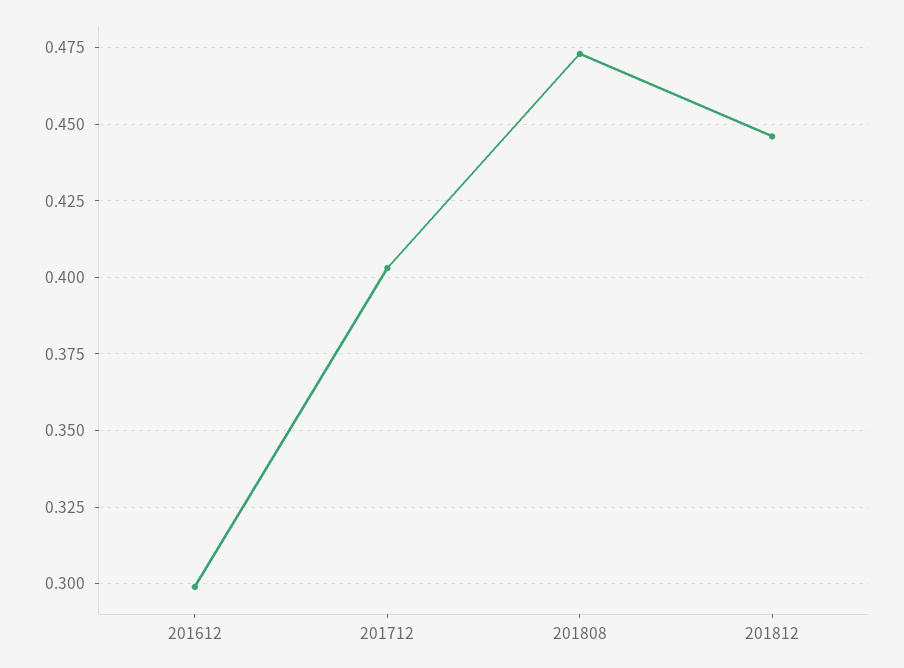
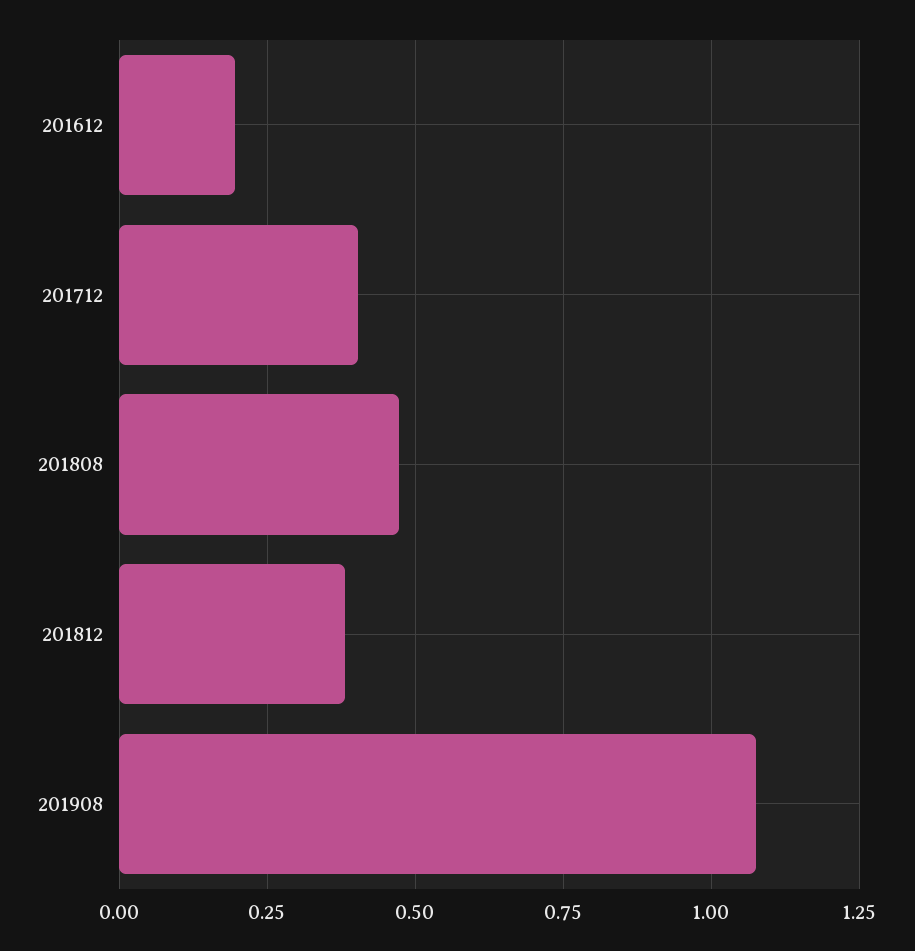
201612: 0.3 -> 0.2
201812: 0.445 -> 0.375
201908: none -> 1.075

